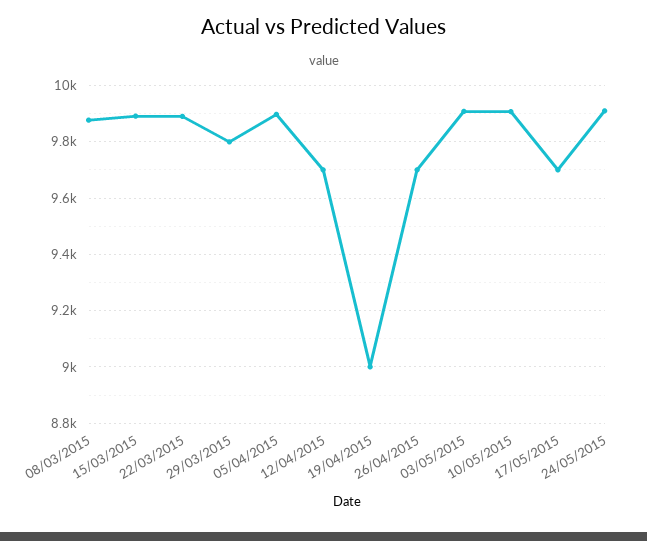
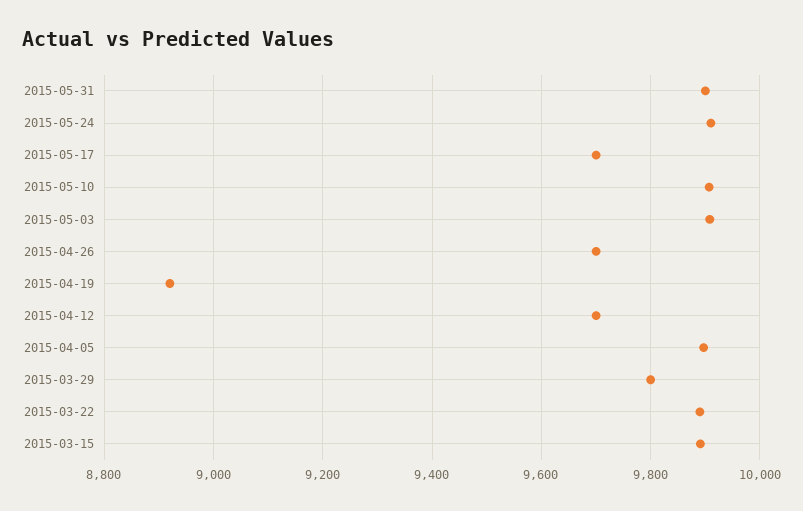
08/03/2015: 9875 -> none
19/04/2015: 9000 -> 8920
2015-05-31: none -> 9900

